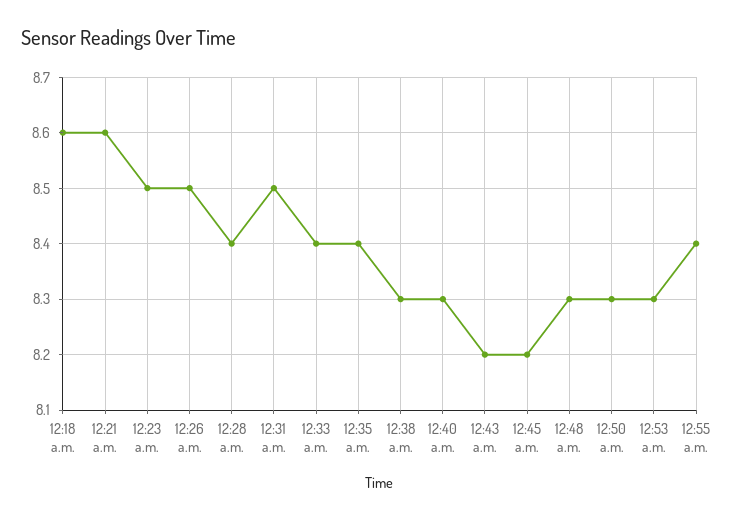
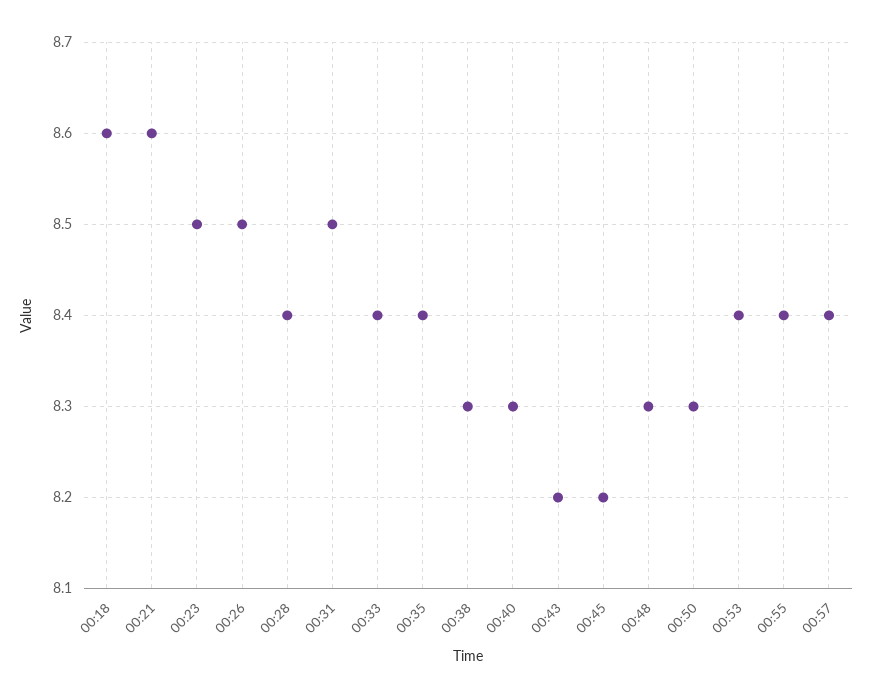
12:53 a.m.: 8.3 -> 8.4
00:57: none -> 8.4

